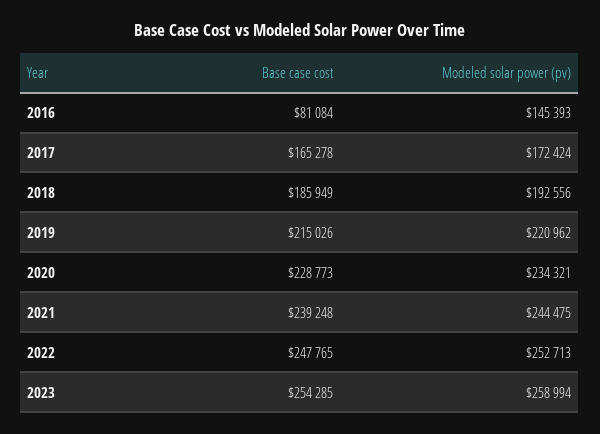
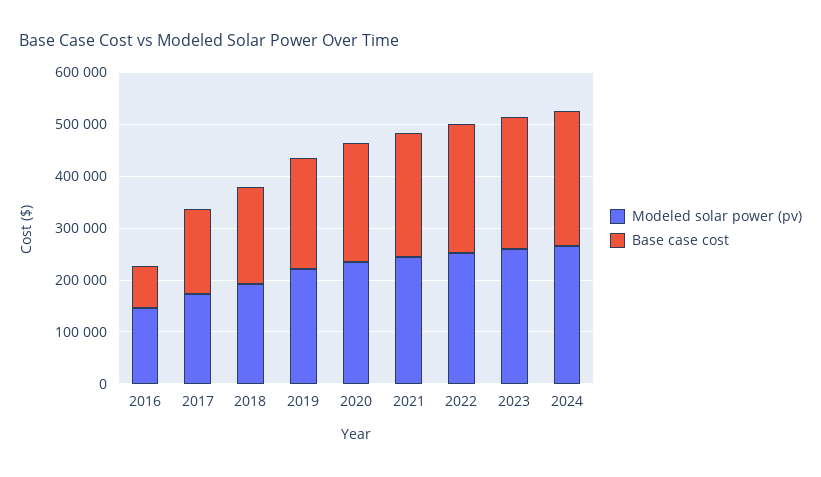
Modeled solar power (pv), 2024: none -> 260000
Base case cost, 2024: none -> 260000

